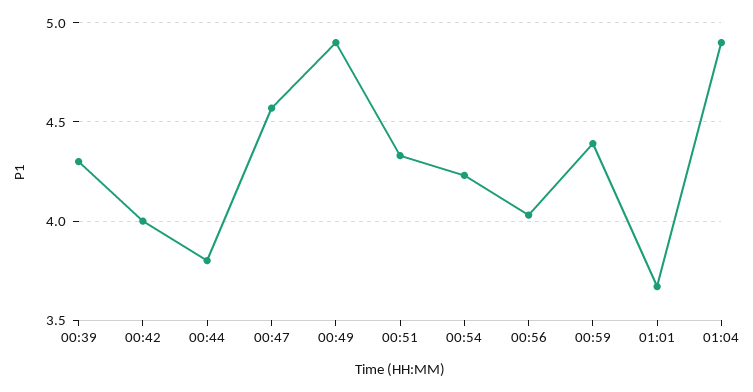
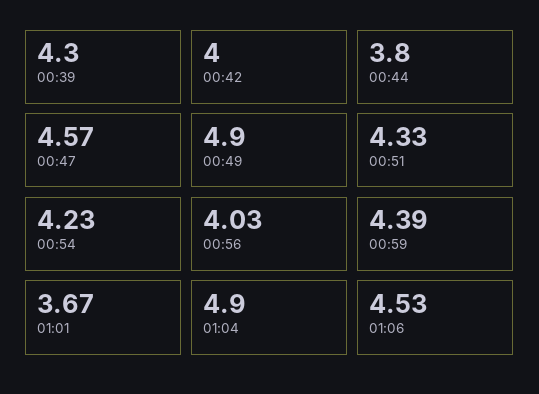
01:06: none -> 4.53

